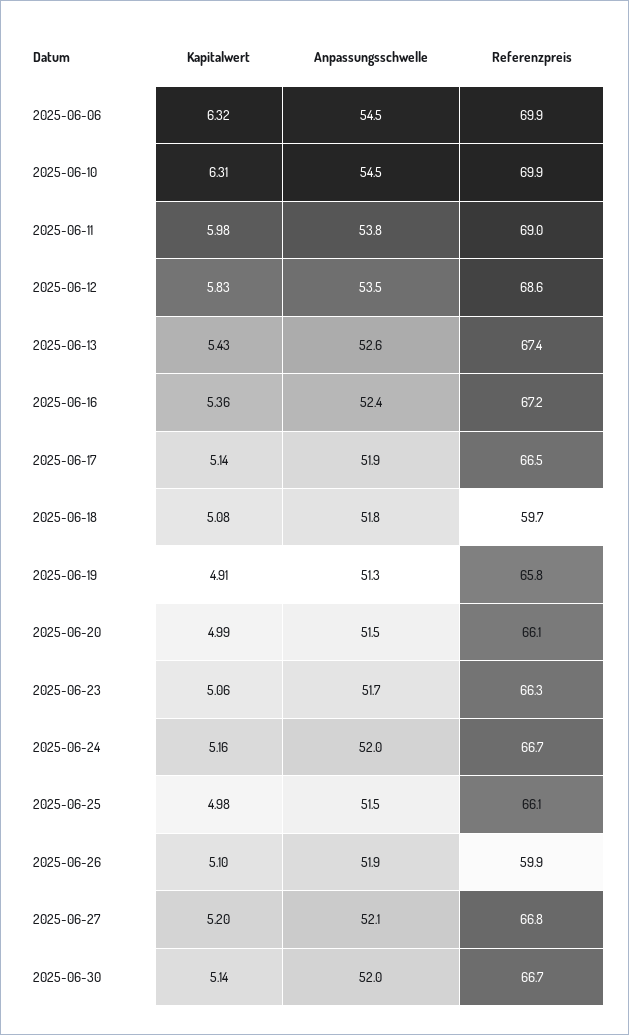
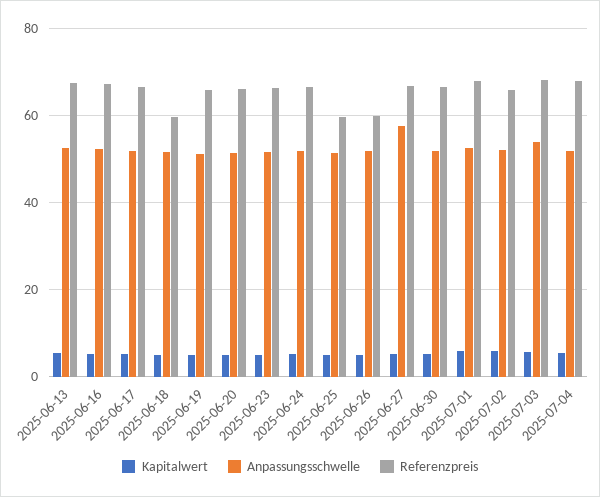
Kapitalwert, 2025-06-06: 6.32 -> none
Anpassungsschwelle, 2025-06-06: 54.5 -> none
Referenzpreis, 2025-06-06: 69.9 -> none
Kapitalwert, 2025-06-10: 6.31 -> none
Anpassungsschwelle, 2025-06-10: 54.5 -> none
Referenzpreis, 2025-06-10: 69.9 -> none
Kapitalwert, 2025-06-11: 5.98 -> none
Anpassungsschwelle, 2025-06-11: 53.8 -> none
Referenzpreis, 2025-06-11: 69 -> none
Kapitalwert, 2025-06-12: 5.83 -> none
Anpassungsschwelle, 2025-06-12: 53.5 -> none
Referenzpreis, 2025-06-12: 68.6 -> none
Referenzpreis, 2025-06-25: 66.1 -> 60
Anpassungsschwelle, 2025-06-27: 52.1 -> 58
Kapitalwert, 2025-07-01: none -> 6
Anpassungsschwelle, 2025-07-01: none -> 52
Referenzpreis, 2025-07-01: none -> 68
Kapitalwert, 2025-07-02: none -> 6
Anpassungsschwelle, 2025-07-02: none -> 52
Referenzpreis, 2025-07-02: none -> 66
Kapitalwert, 2025-07-03: none -> 6
Anpassungsschwelle, 2025-07-03: none -> 54
Referenzpreis, 2025-07-03: none -> 68
Kapitalwert, 2025-07-04: none -> 6
Anpassungsschwelle, 2025-07-04: none -> 52
Referenzpreis, 2025-07-04: none -> 68

